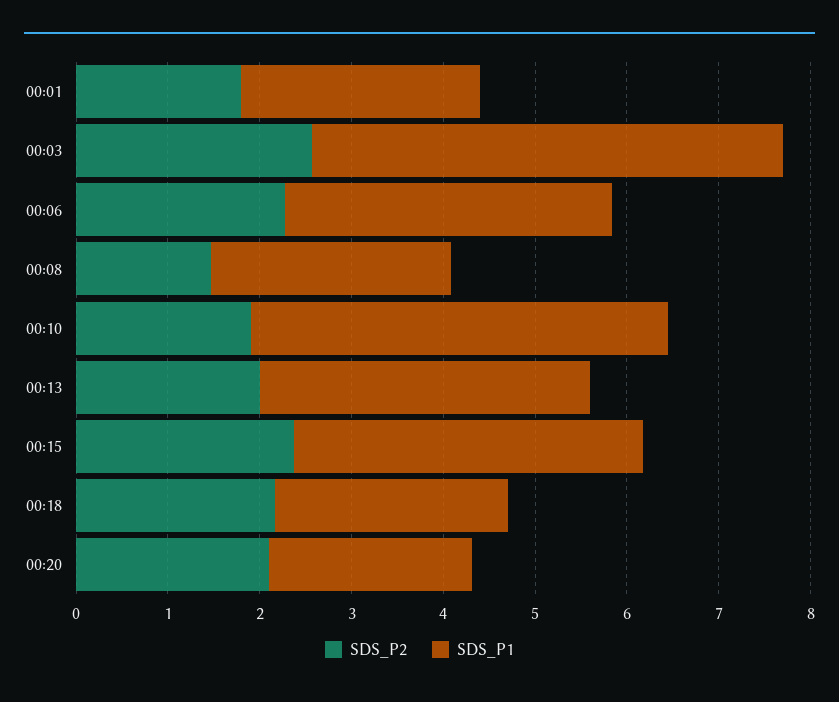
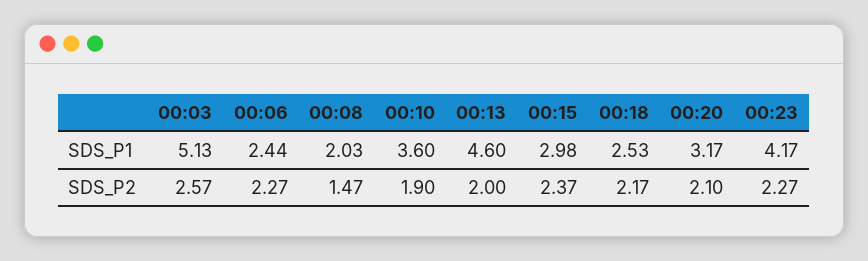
SDS_P2, 00:01: 1.8 -> none
SDS_P1, 00:01: 2.6 -> none
SDS_P1, 00:06: 3.6 -> 2.44
SDS_P1, 00:08: 2.6 -> 2.03
SDS_P1, 00:10: 4.6 -> 3.6
SDS_P1, 00:13: 3.6 -> 4.6
SDS_P1, 00:15: 3.8 -> 2.98
SDS_P1, 00:20: 2.2 -> 3.17
SDS_P1, 00:23: none -> 4.17
SDS_P2, 00:23: none -> 2.27

